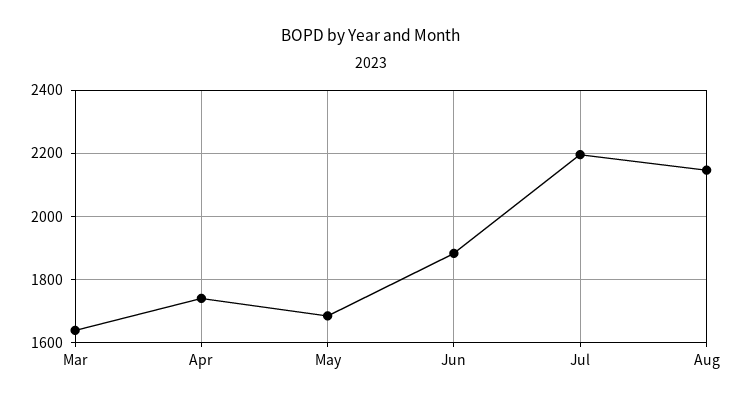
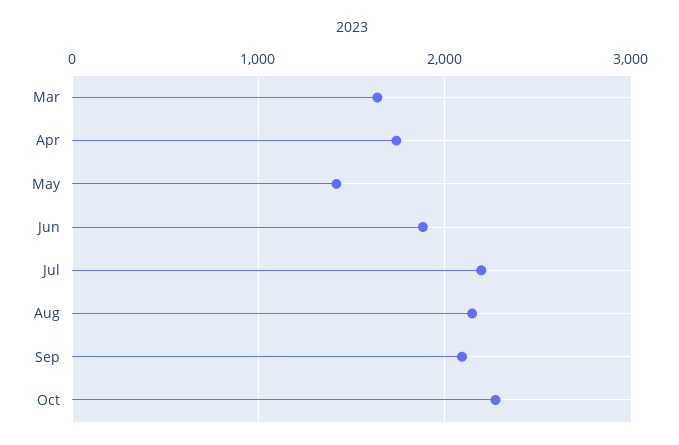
May: 1680 -> 1400
Sep: none -> 2100
Oct: none -> 2300

